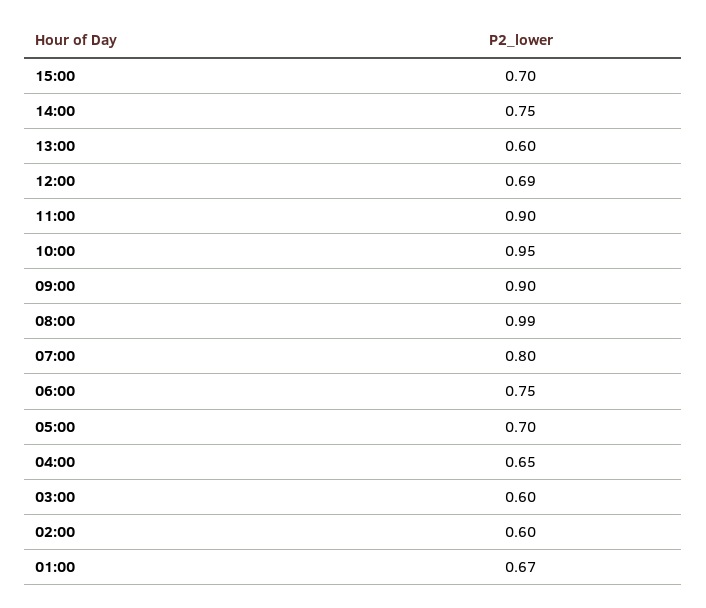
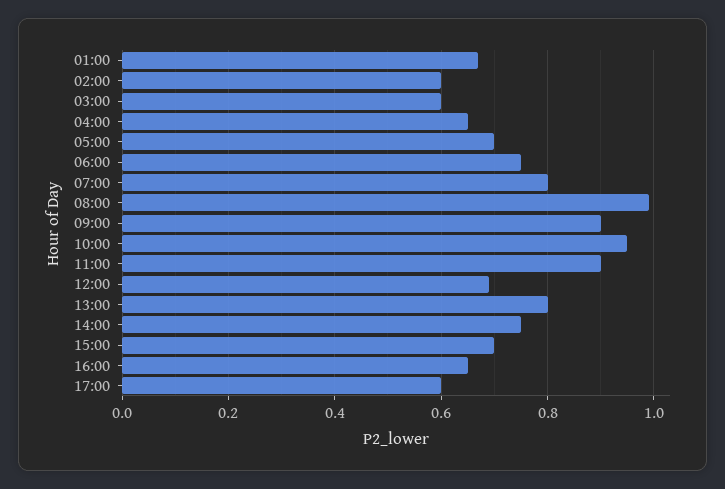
13:00: 0.6 -> 0.8
16:00: none -> 0.65
17:00: none -> 0.6

